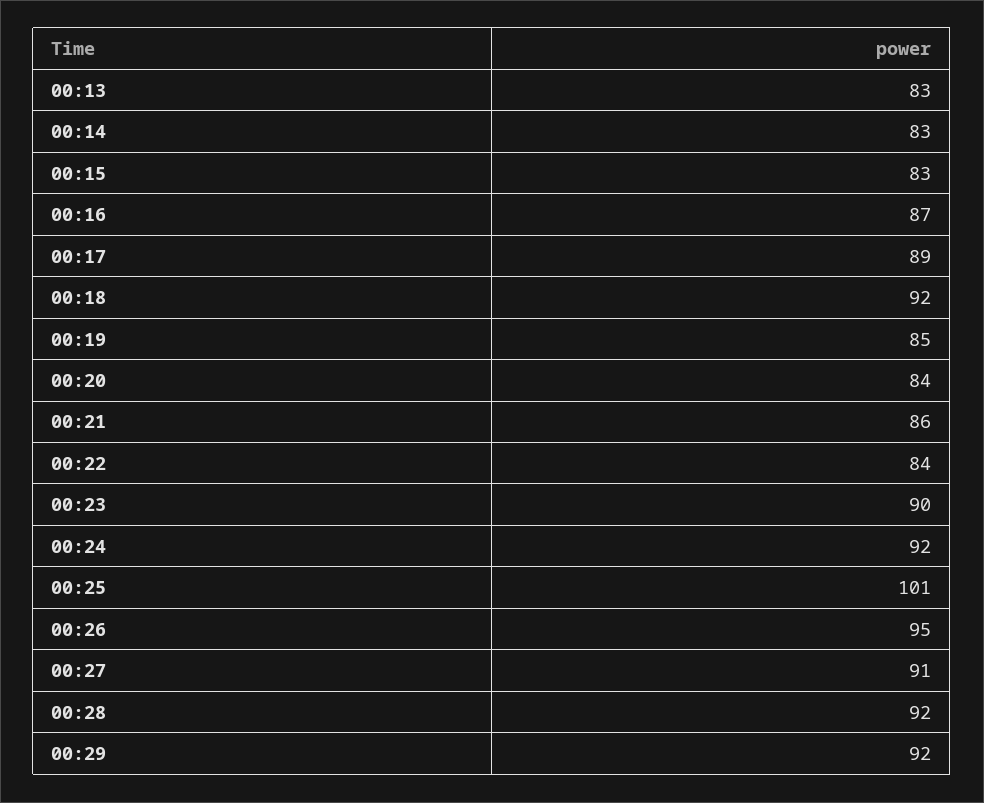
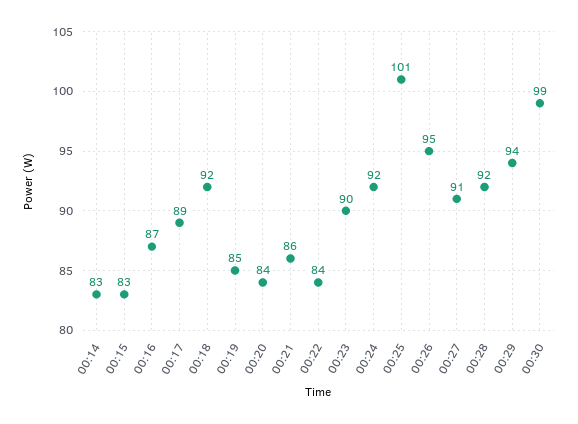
00:13: 83 -> none
00:29: 92 -> 94
00:30: none -> 99

